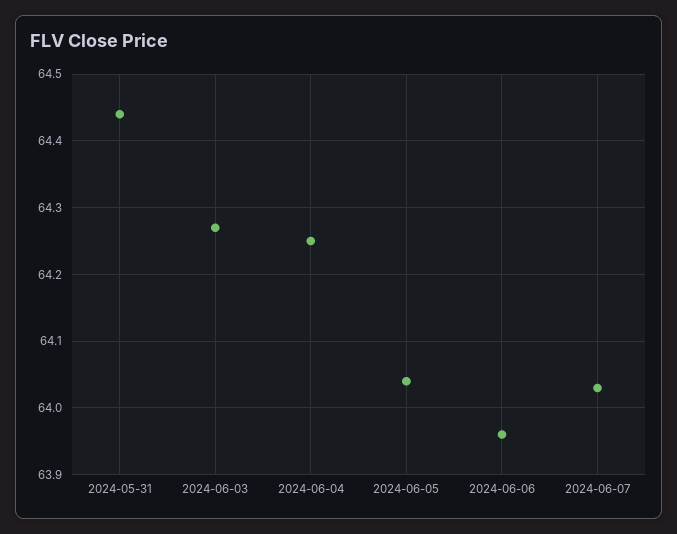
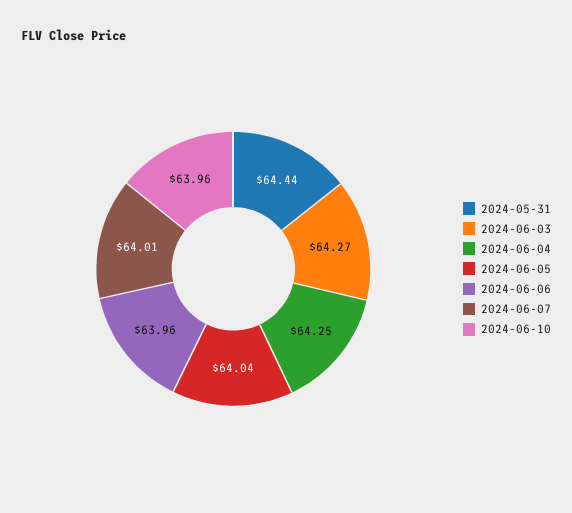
2024-06-07: 64.03 -> 64.01
2024-06-10: none -> 63.96

